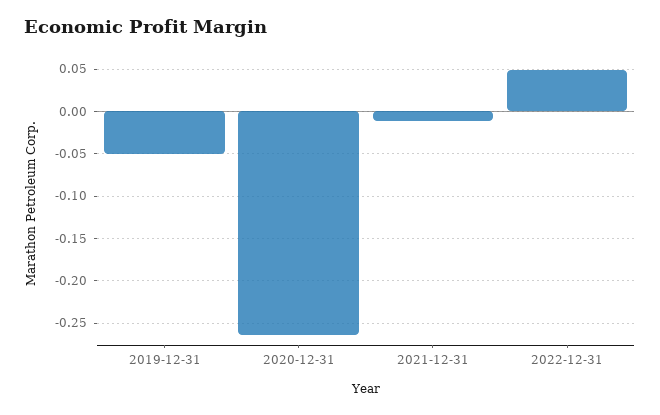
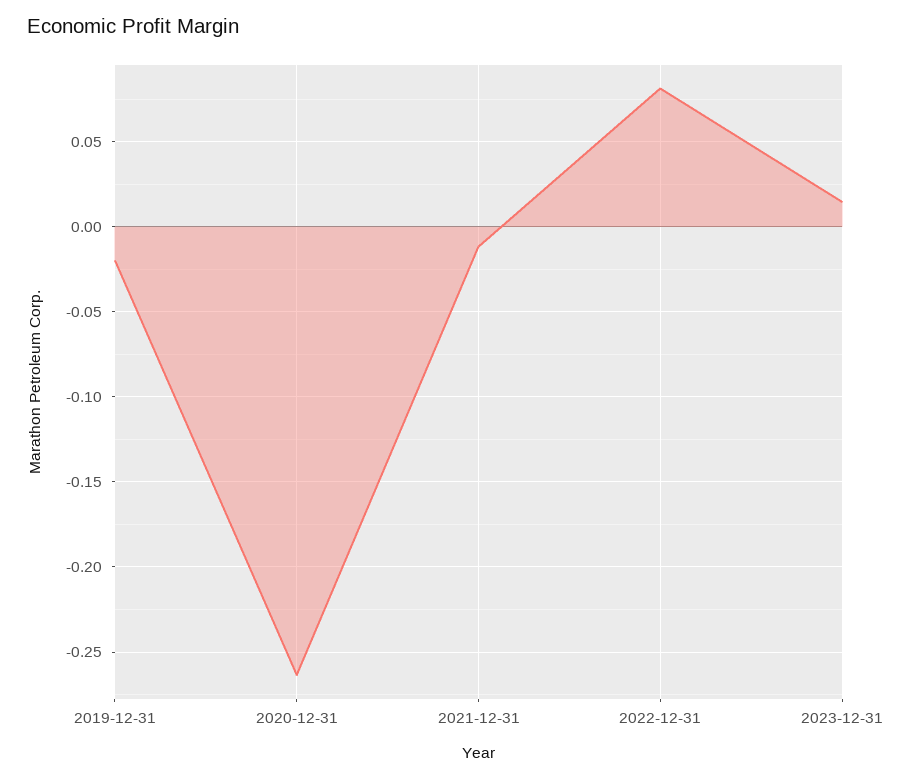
2019-12-31: -0.05 -> -0.02
2022-12-31: 0.05 -> 0.08
2023-12-31: none -> 0.015

